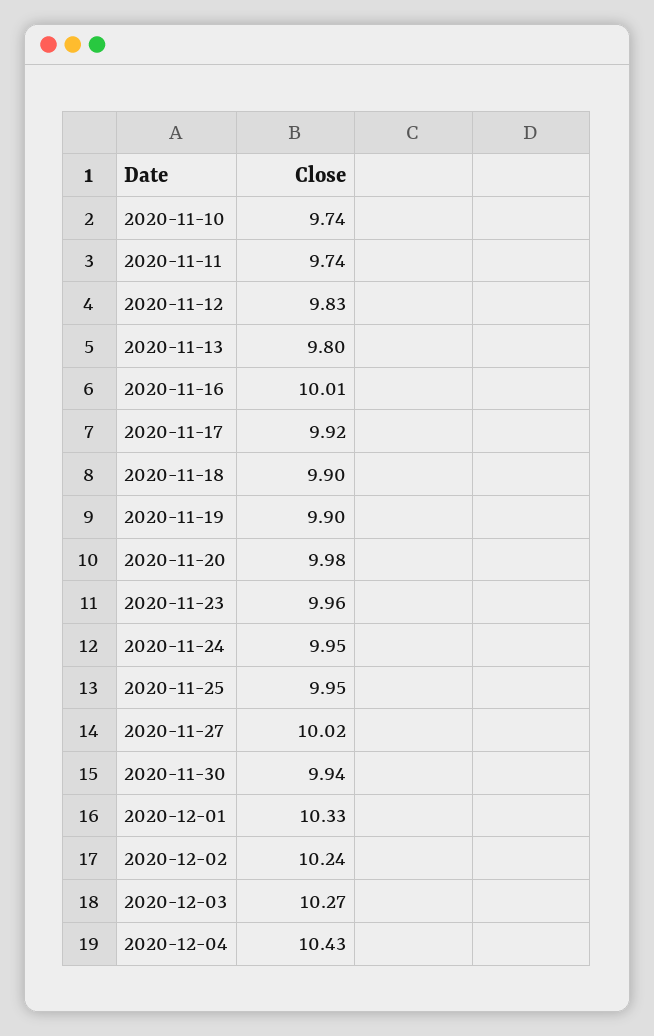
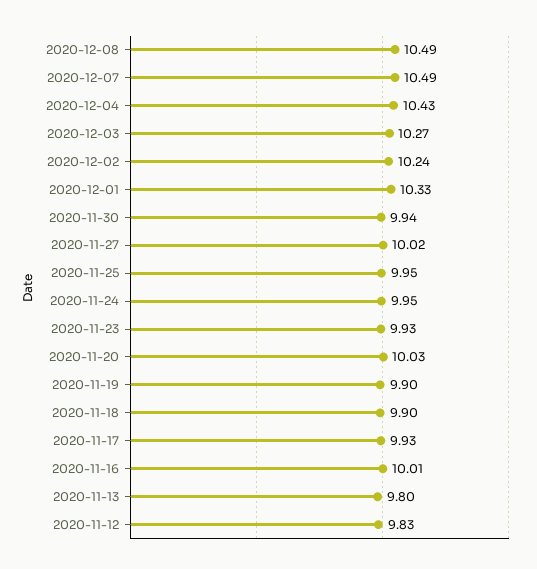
2020-11-10: 9.74 -> none
2020-11-11: 9.74 -> none
2020-11-17: 9.92 -> 9.93
2020-11-20: 9.98 -> 10.03
2020-11-23: 9.96 -> 9.93
2020-12-08: none -> 10.49
2020-12-07: none -> 10.49

